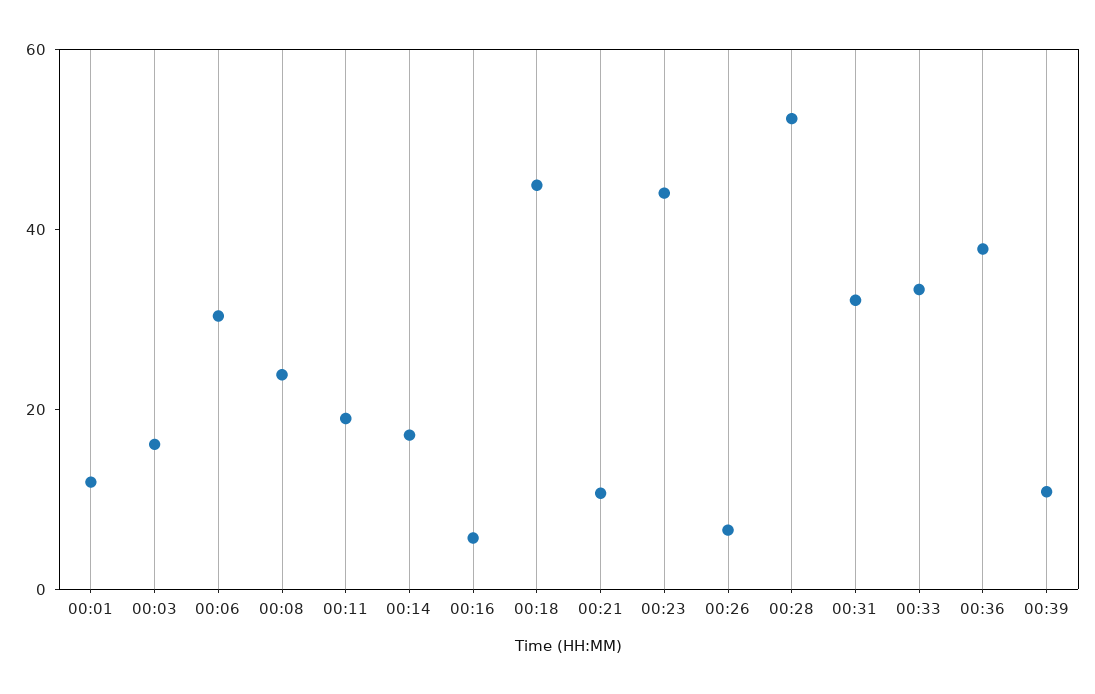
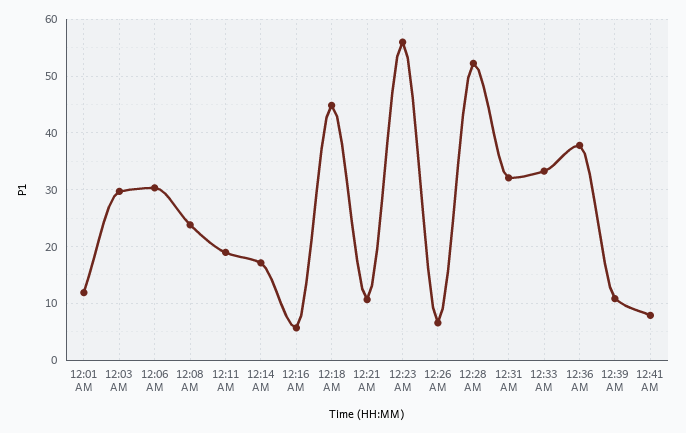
00:03: 15 -> 30
00:23: 45 -> 56
12:41 AM: none -> 8

